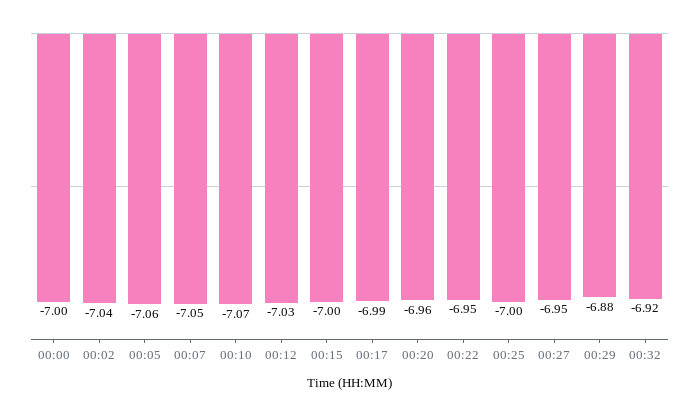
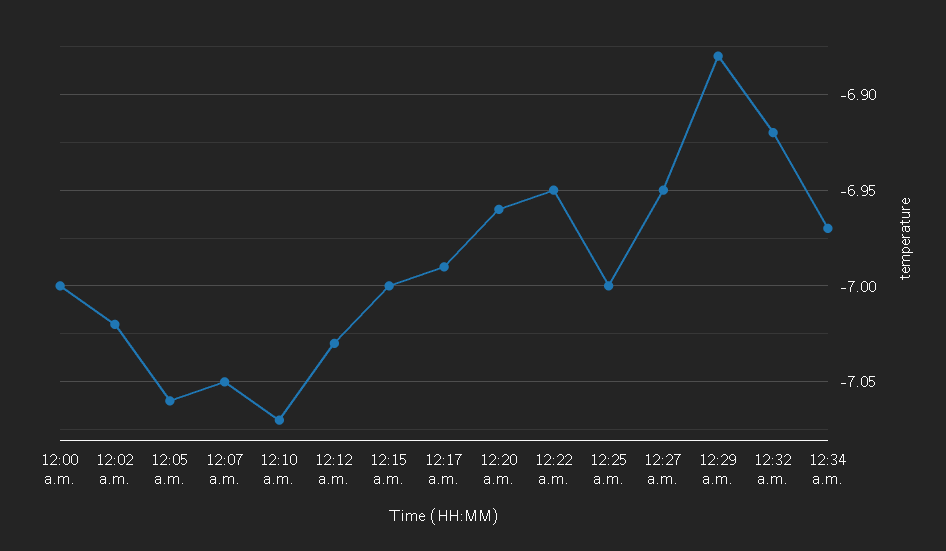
00:02: -7.04 -> -7.02
12:34 a.m.: none -> -6.97

